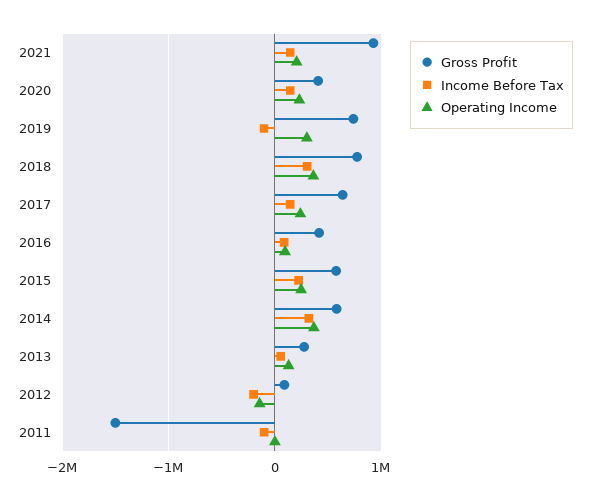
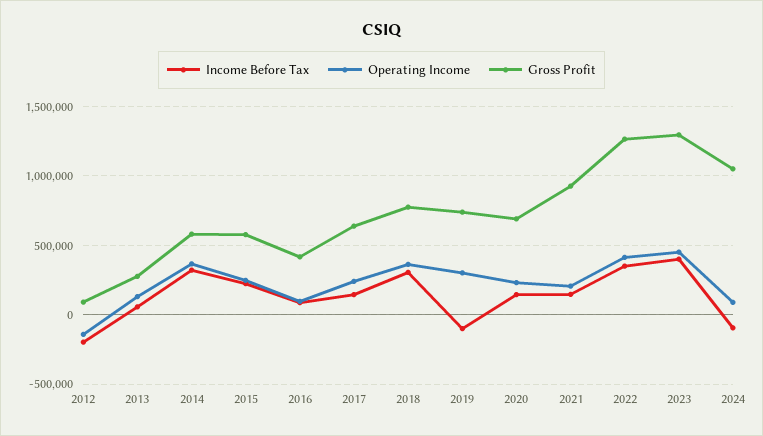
Gross Profit, 2020: 400000 -> 700000
Gross Profit, 2011: -1500000 -> none
Income Before Tax, 2011: -100000 -> none
Operating Income, 2011: 0 -> none
Income Before Tax, 2022: none -> 350000
Operating Income, 2022: none -> 400000
Gross Profit, 2022: none -> 1250000
Income Before Tax, 2023: none -> 400000
Operating Income, 2023: none -> 450000
Gross Profit, 2023: none -> 1300000
Income Before Tax, 2024: none -> -100000
Operating Income, 2024: none -> 100000
Gross Profit, 2024: none -> 1050000

